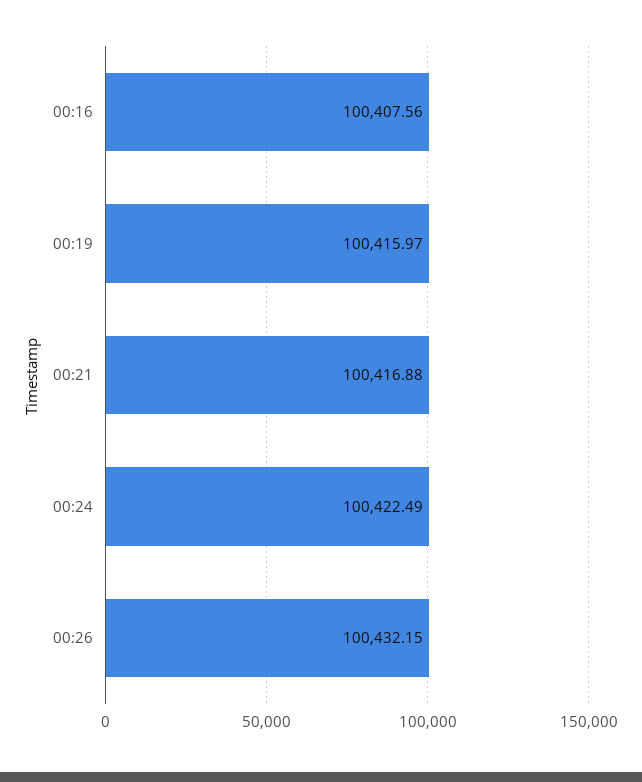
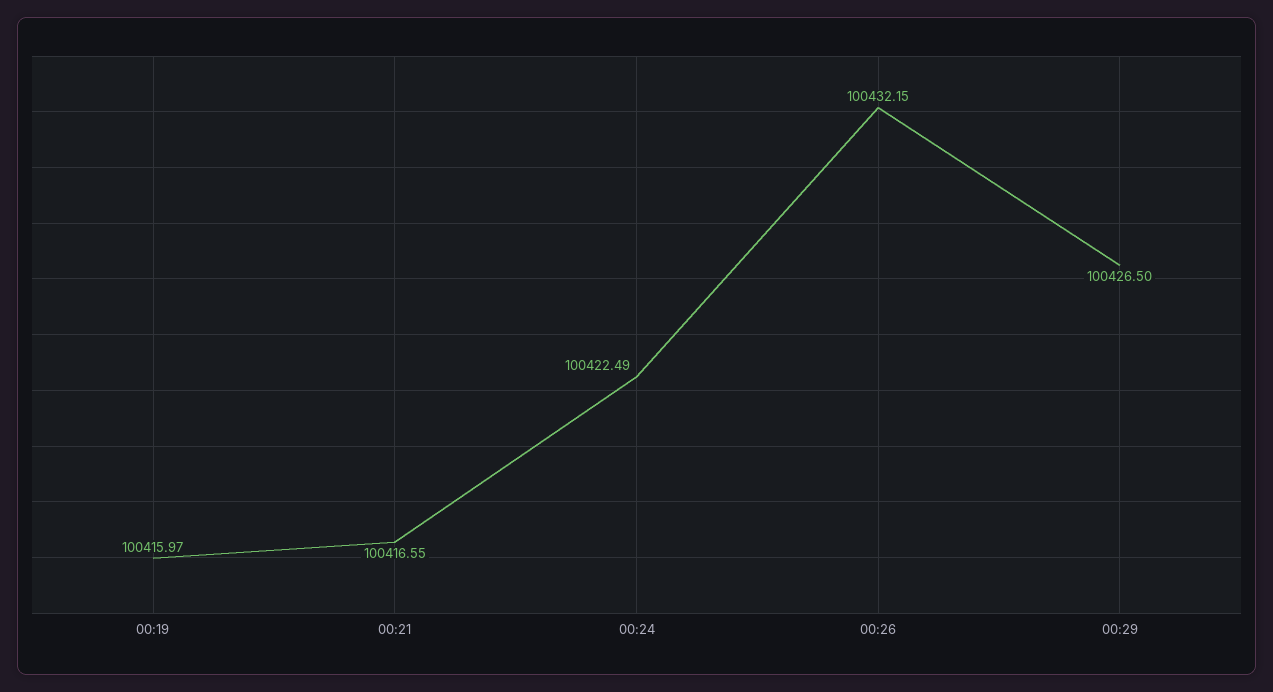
00:16: 100407.56 -> none
00:21: 100416.88 -> 100416.55
00:29: none -> 100426.5

